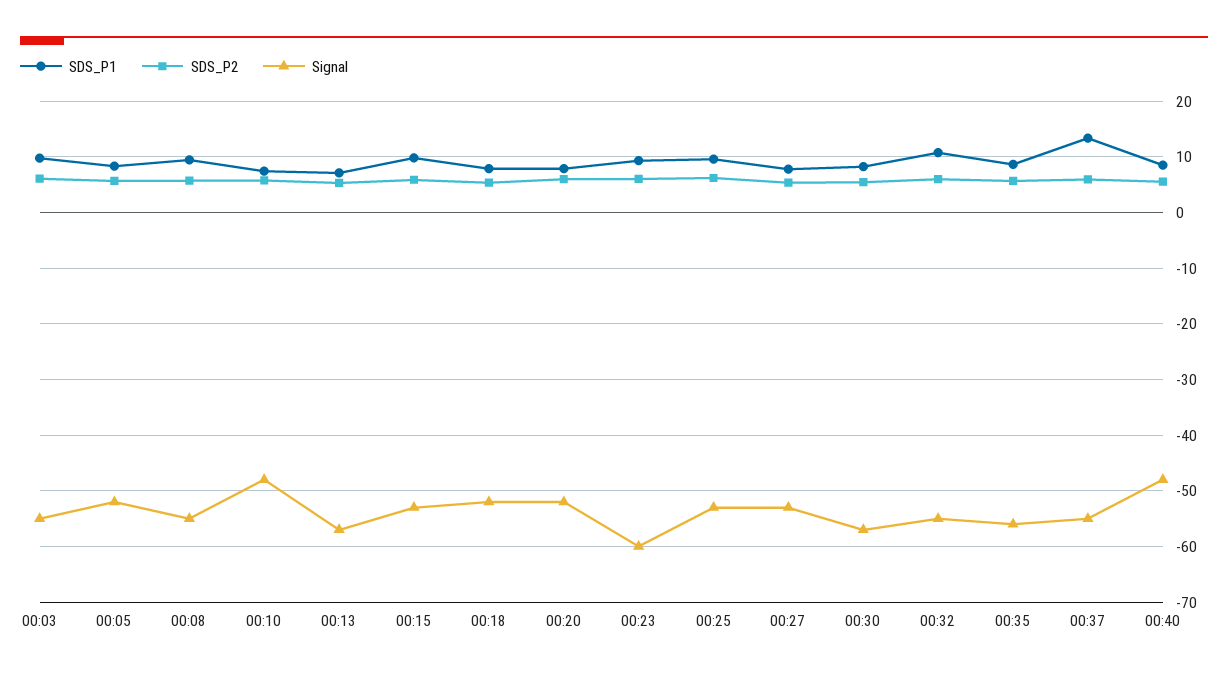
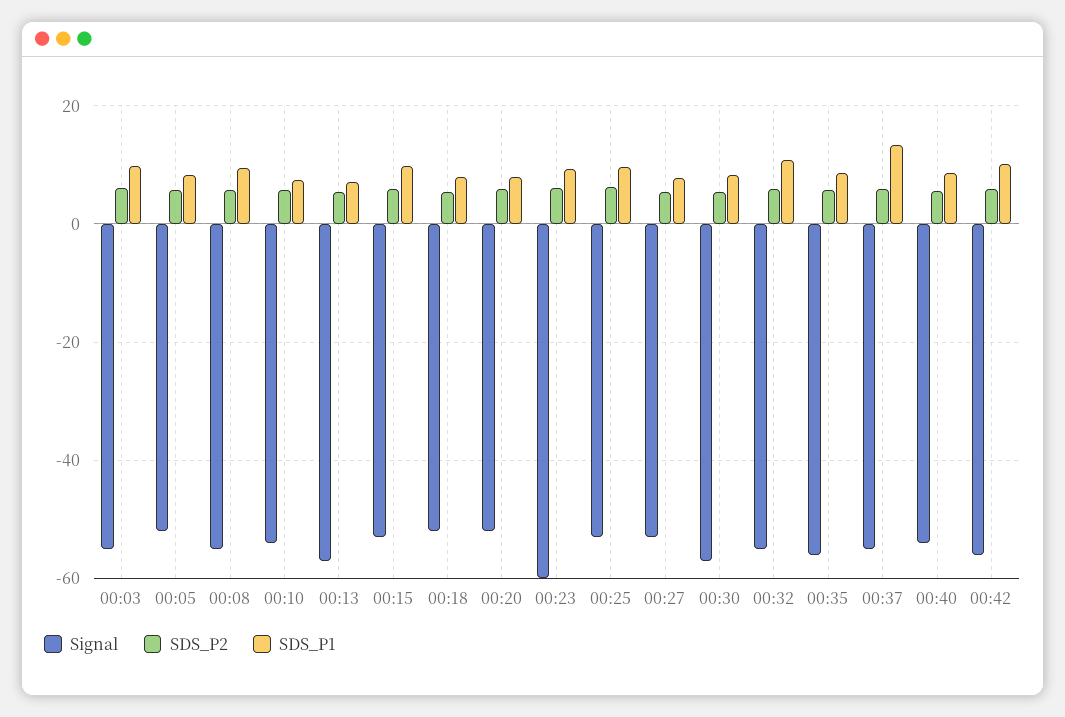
Signal, 00:10: -48 -> -54
Signal, 00:40: -48 -> -54
Signal, 00:42: none -> -56
SDS_P2, 00:42: none -> 6
SDS_P1, 00:42: none -> 10

